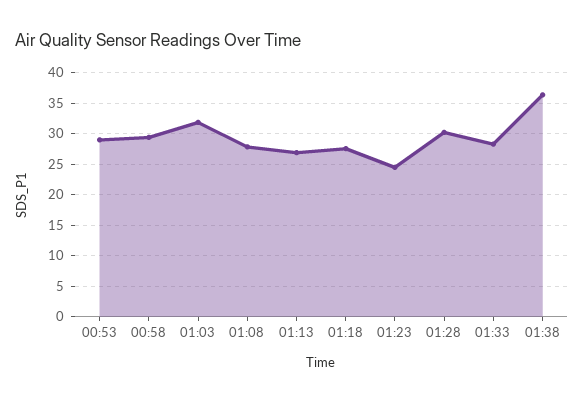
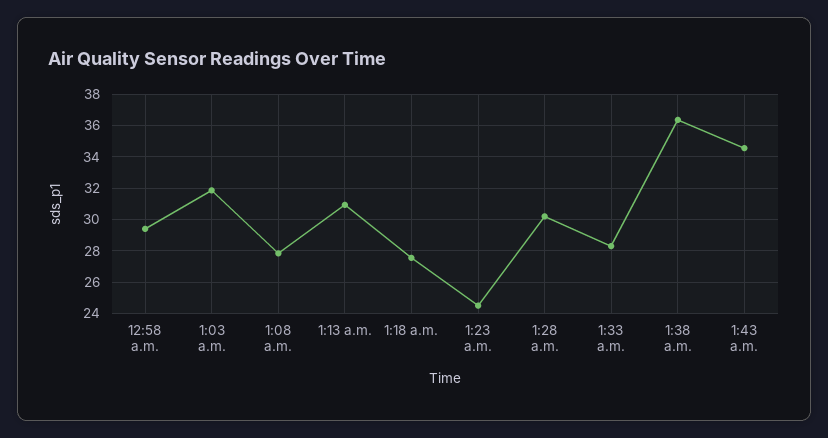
00:53: 29 -> none
01:13: 27 -> 31
1:43 a.m.: none -> 34.5

